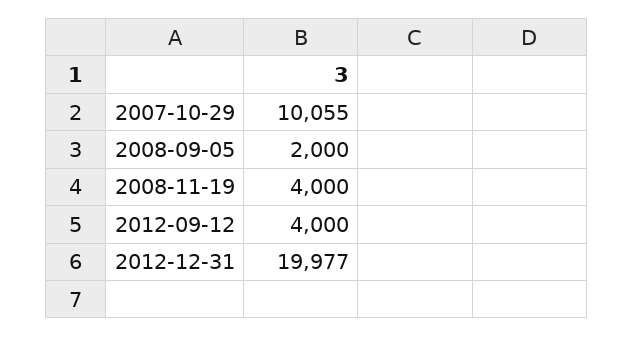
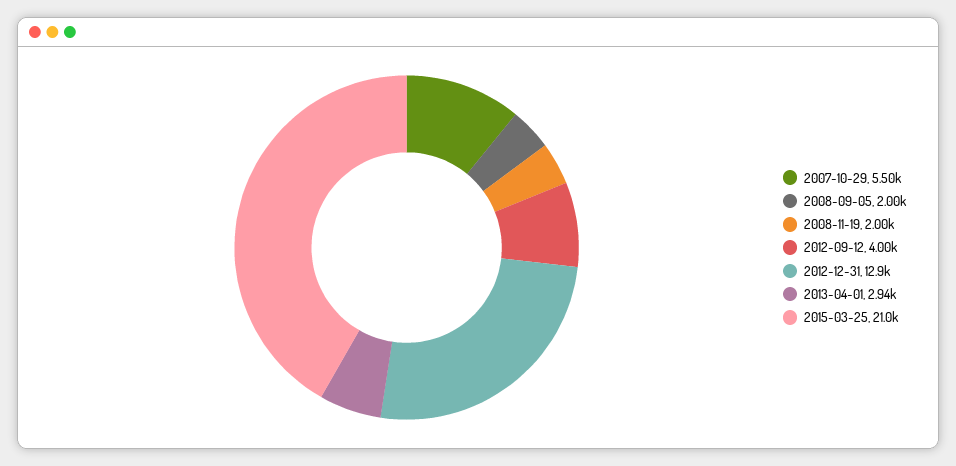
2007-10-29: 10055 -> 5500
2008-11-19: 4000 -> 2000
2012-12-31: 19977 -> 12900
2013-04-01: none -> 2940
2015-03-25: none -> 21000

